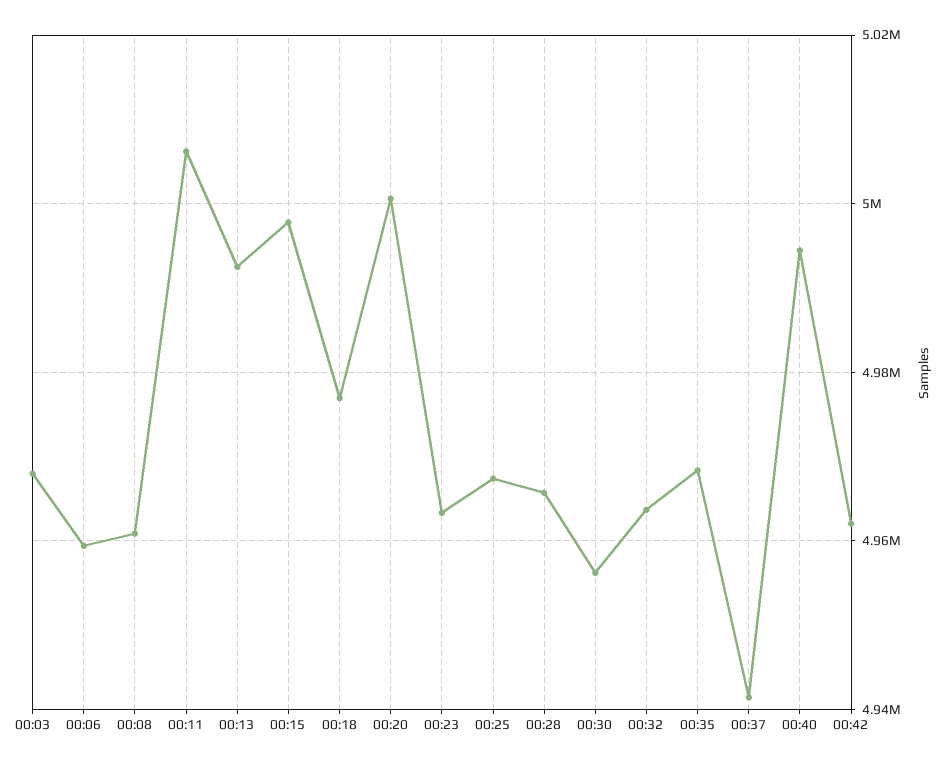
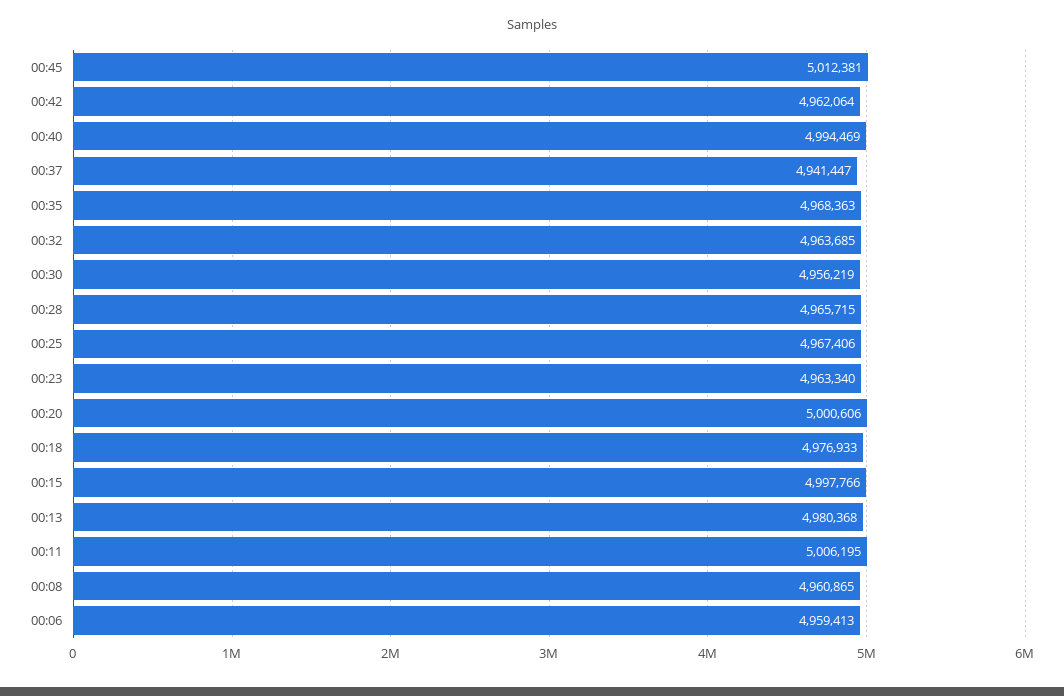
00:03: 4968000 -> none
00:13: 4992000 -> 4980368
00:45: none -> 5012381

